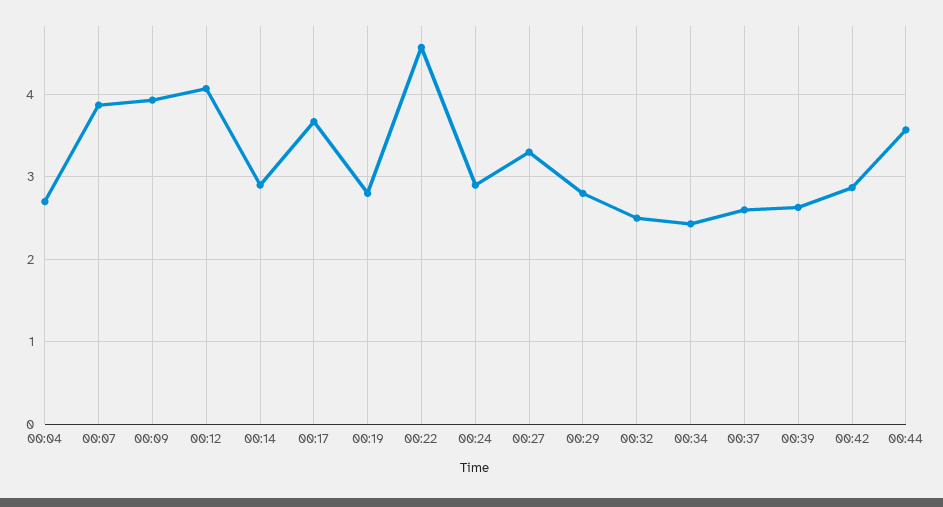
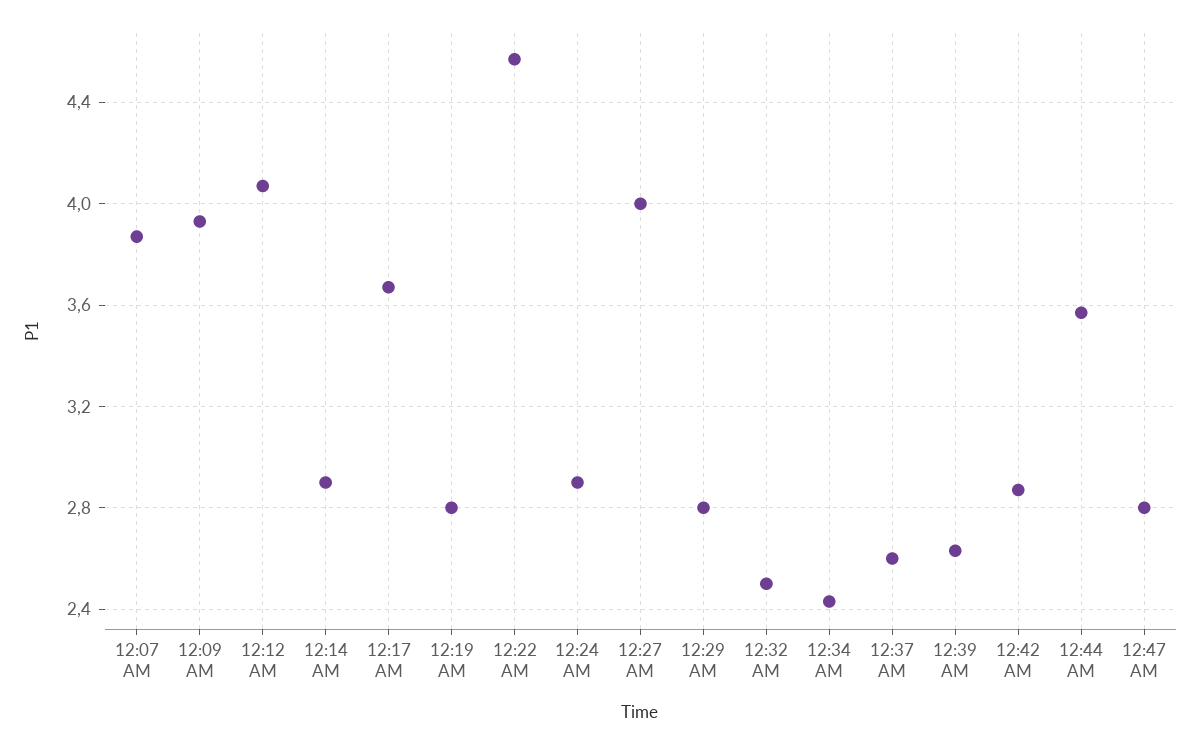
00:04: 2.7 -> none
00:27: 3.3 -> 4
12:47 AM: none -> 2.8

